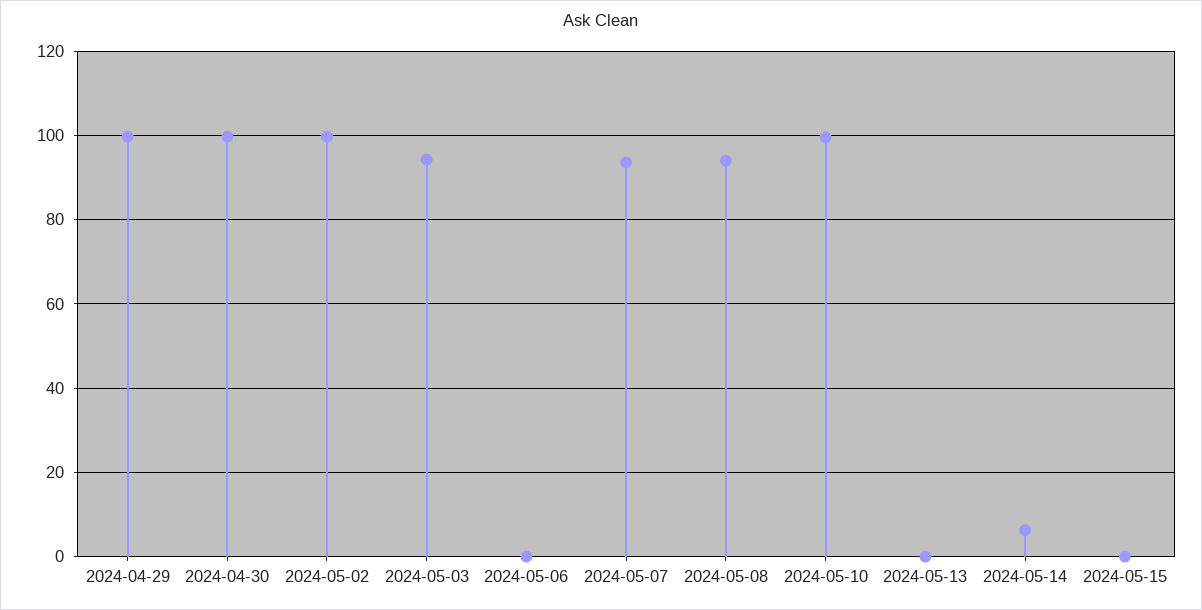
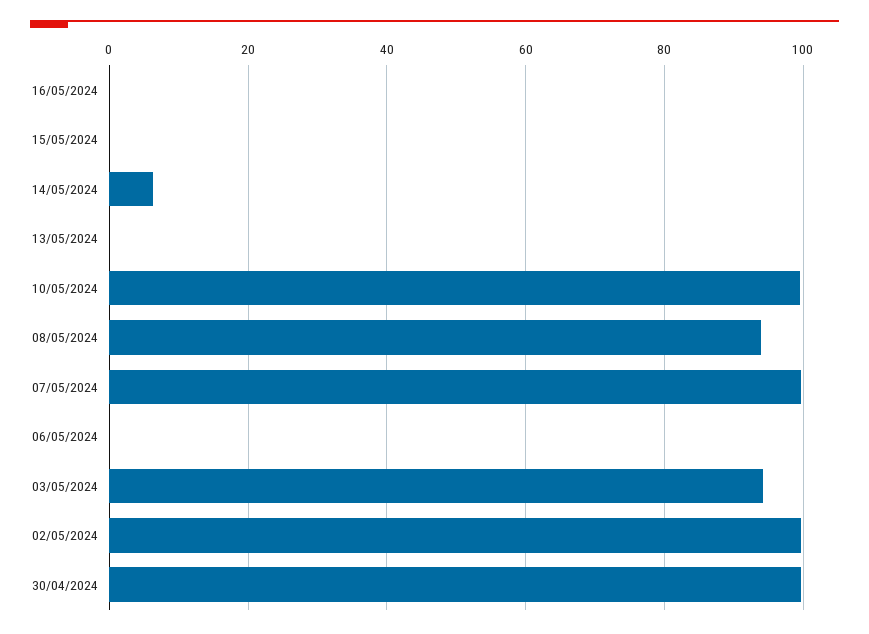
2024-04-29: 100 -> none
2024-05-07: 94 -> 100
16/05/2024: none -> 0

